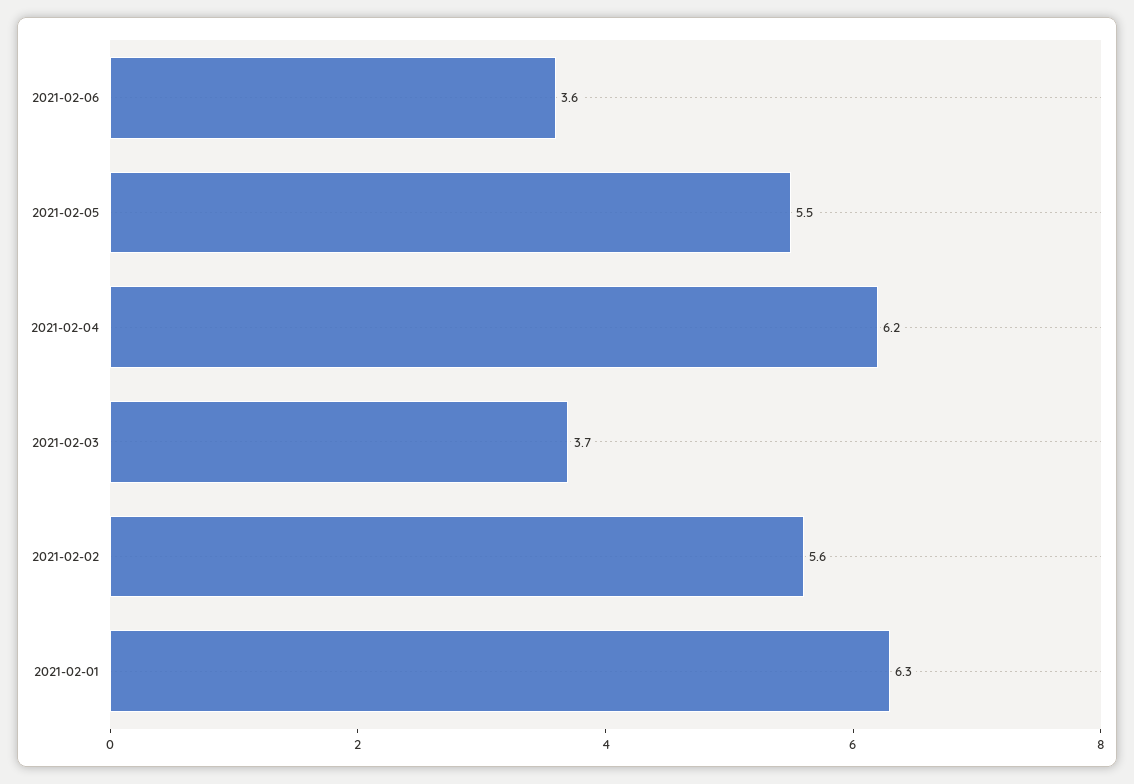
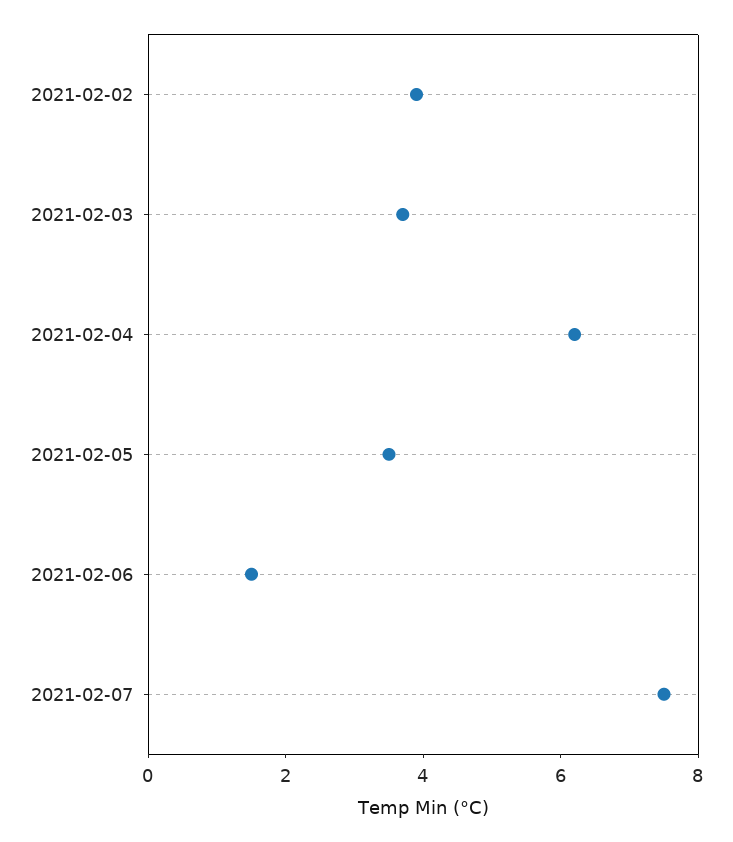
2021-02-06: 3.6 -> 1.5
2021-02-05: 5.5 -> 3.5
2021-02-02: 5.6 -> 4
2021-02-01: 6.3 -> none
2021-02-07: none -> 7.5

